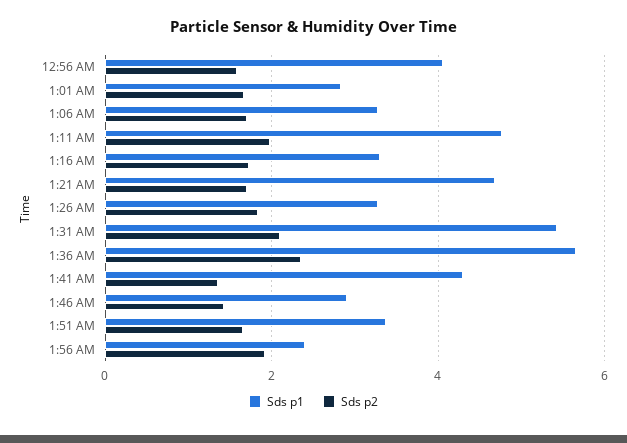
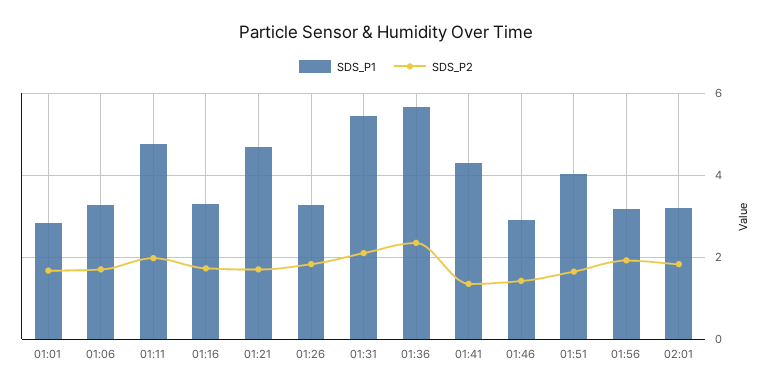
Sds p1, 12:56 AM: 4 -> none
Sds p2, 12:56 AM: 1.6 -> none
Sds p1, 1:51 AM: 3.4 -> 4
Sds p1, 1:56 AM: 2.4 -> 3.2
Sds p1, 02:01: none -> 3.2
Sds p2, 02:01: none -> 1.8

